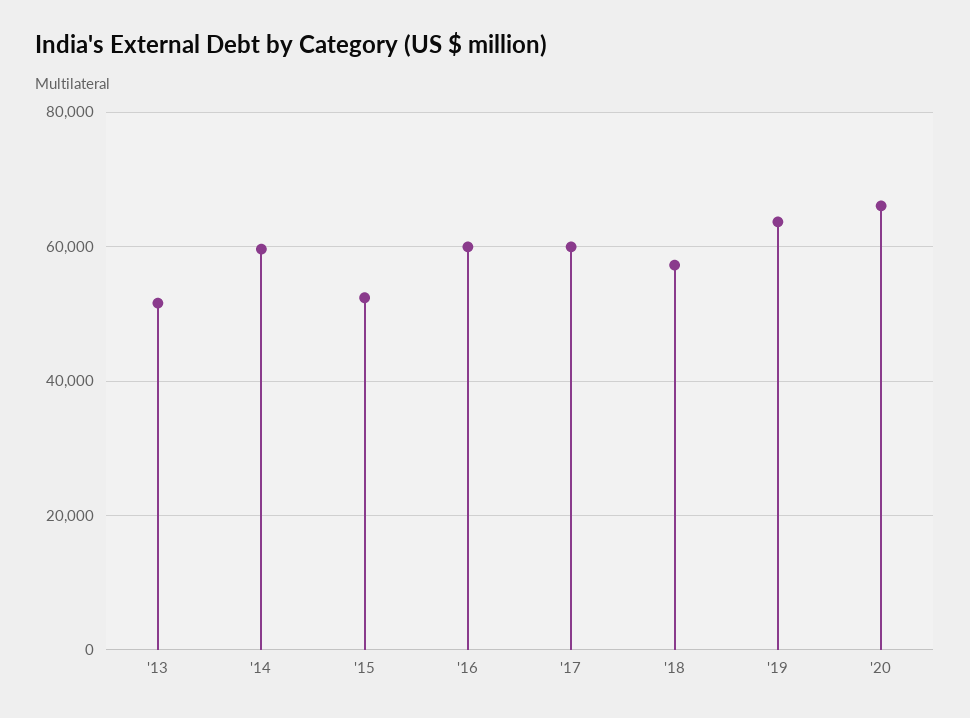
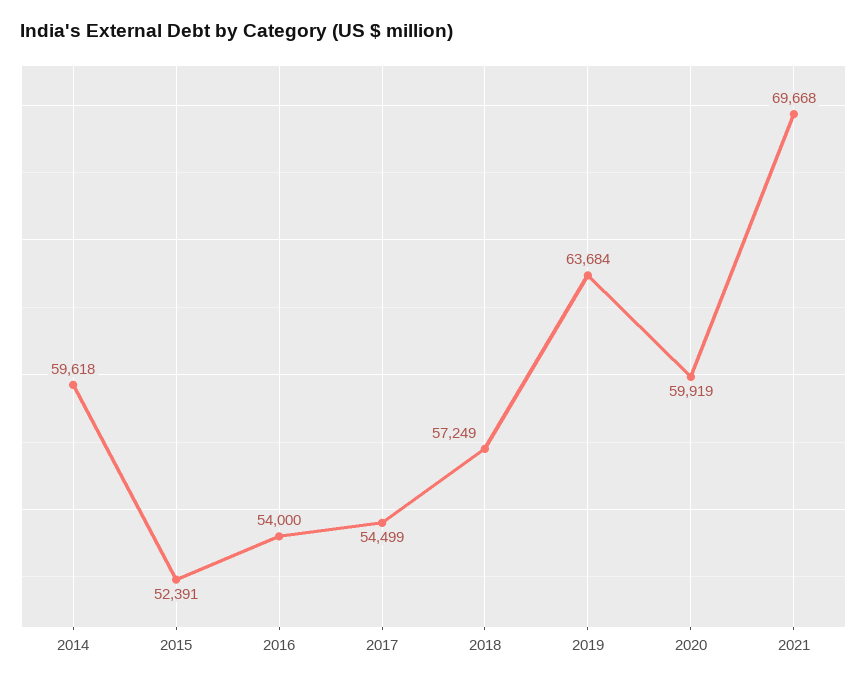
'13: 52000 -> none
'16: 60000 -> 54000
'17: 60000 -> 54499
'20: 66000 -> 59919
2021: none -> 69668

